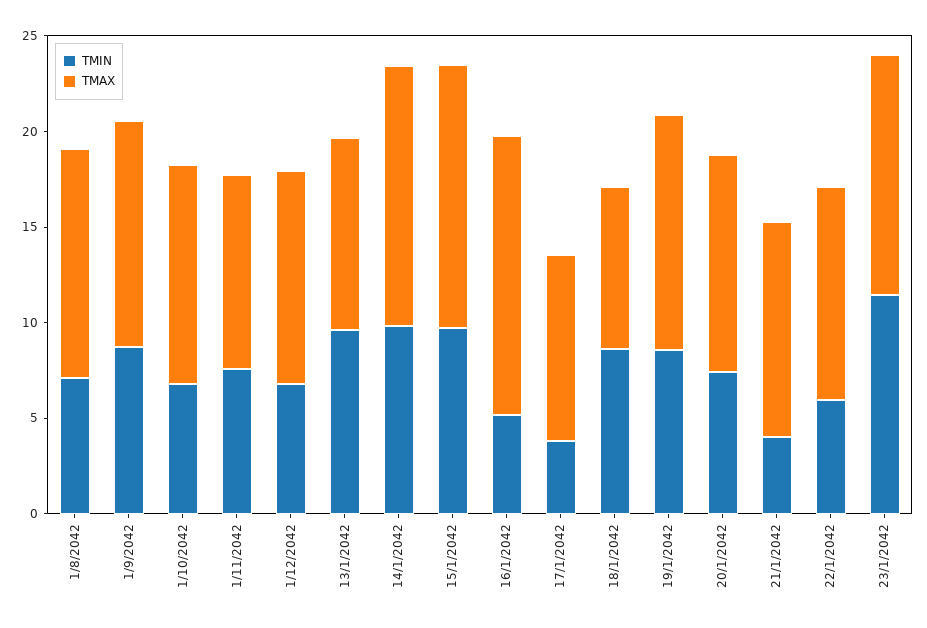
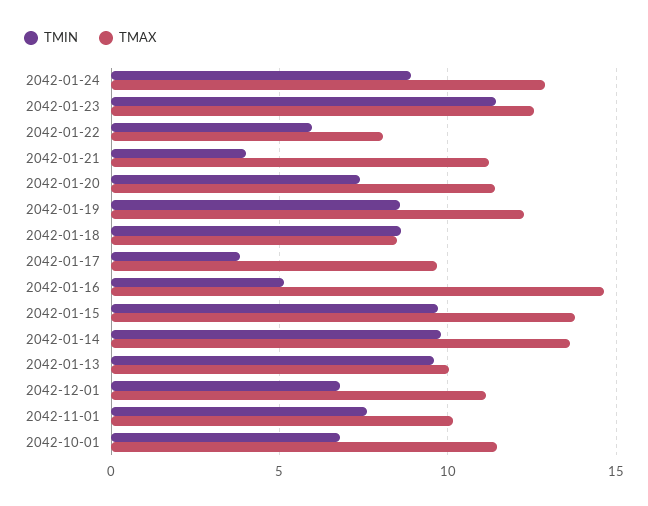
TMIN, 1/8/2042: 7 -> none
TMAX, 1/8/2042: 12 -> none
TMIN, 1/9/2042: 9 -> none
TMAX, 1/9/2042: 12 -> none
TMAX, 22/1/2042: 11 -> 8
TMIN, 2042-01-24: none -> 9
TMAX, 2042-01-24: none -> 13

